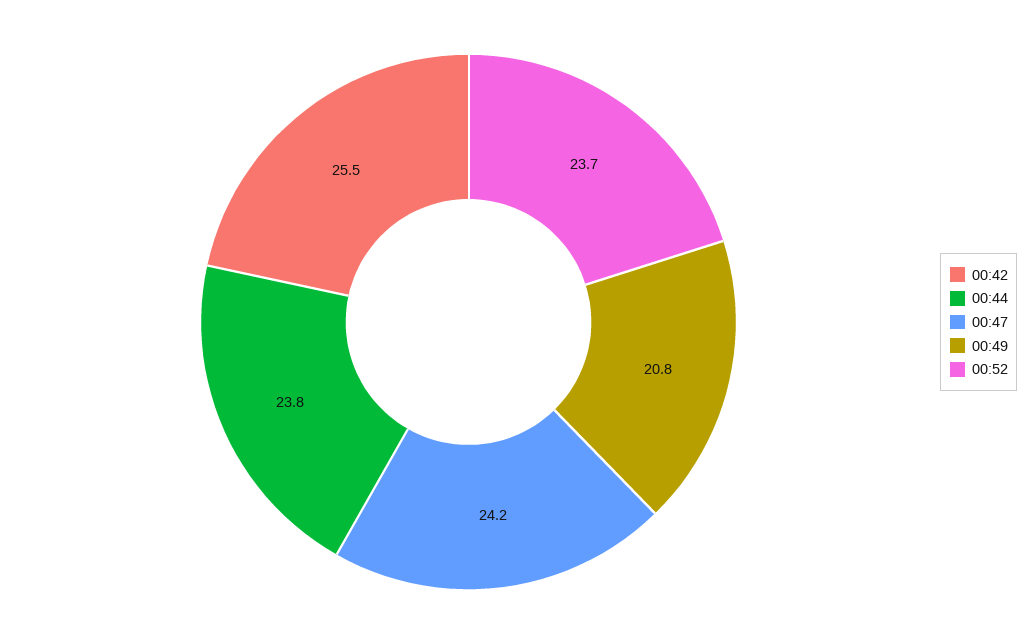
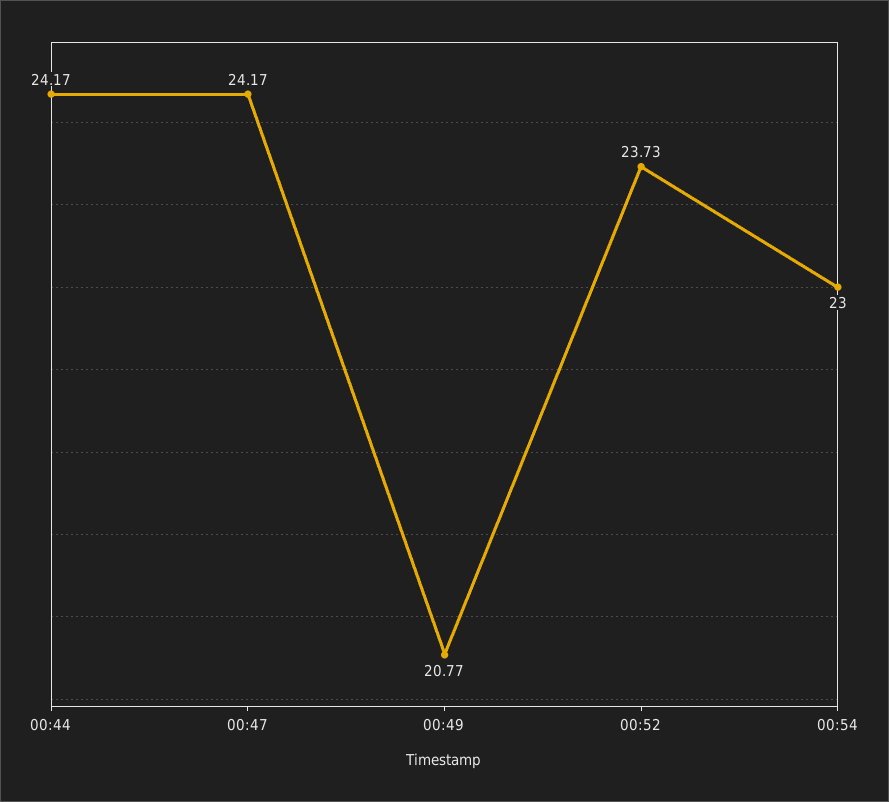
00:42: 25.5 -> none
00:44: 23.8 -> 24.17
00:54: none -> 23

